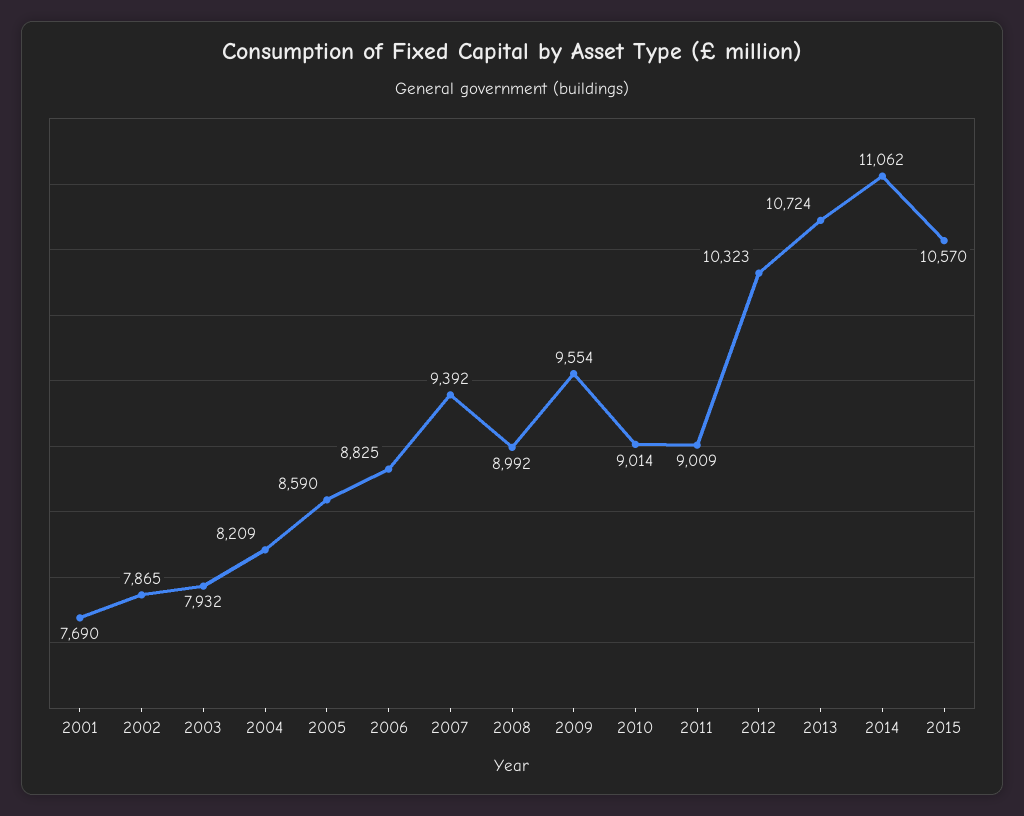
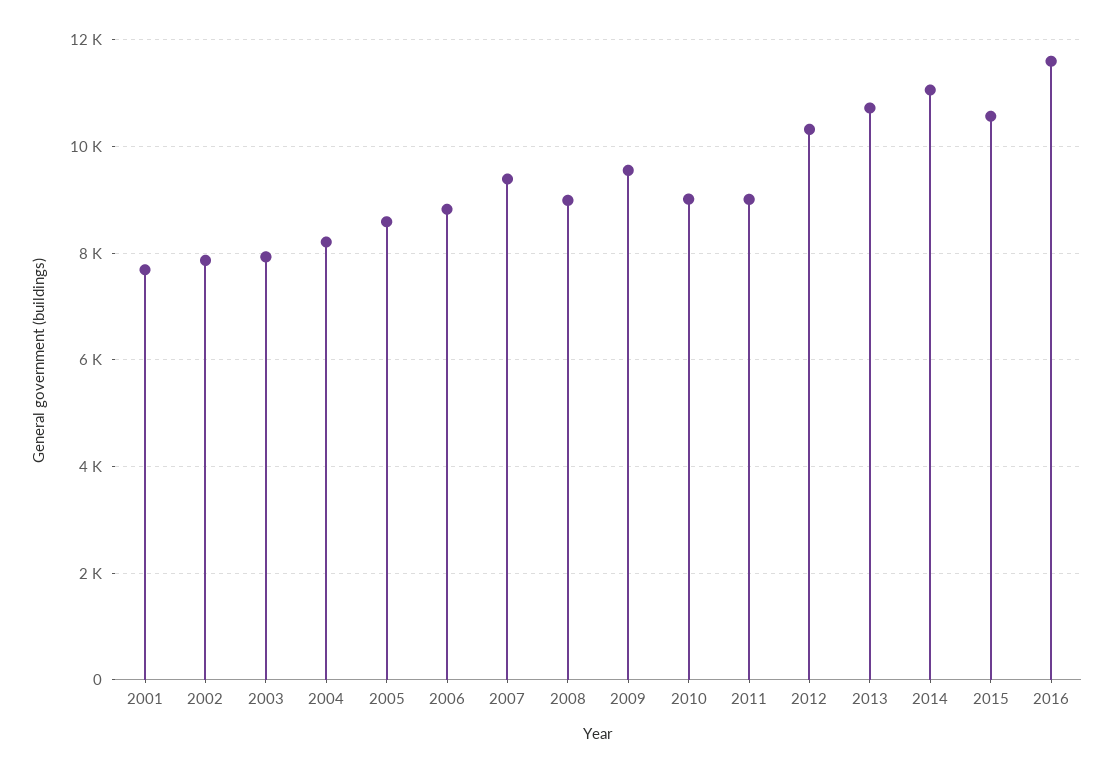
2016: none -> 11600

